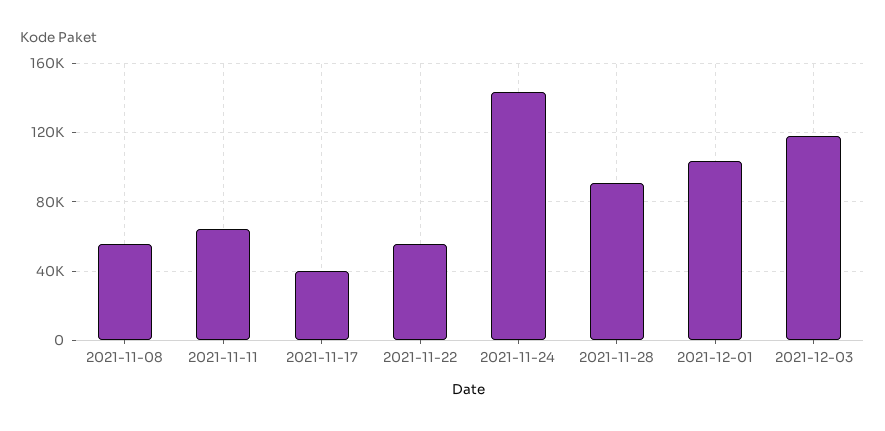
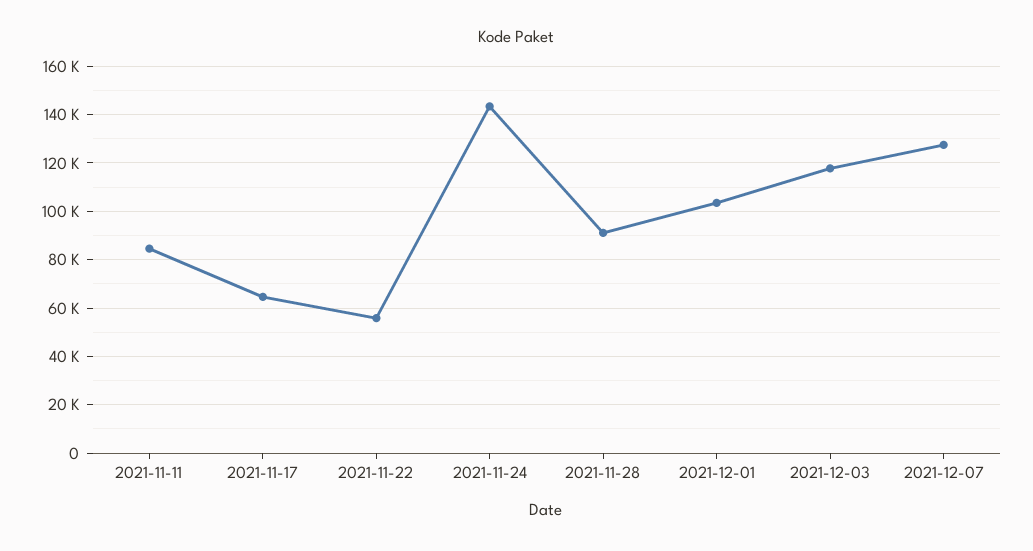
2021-11-08: 55000 -> none
2021-11-11: 65000 -> 85000
2021-11-17: 40000 -> 65000
2021-12-07: none -> 127500

